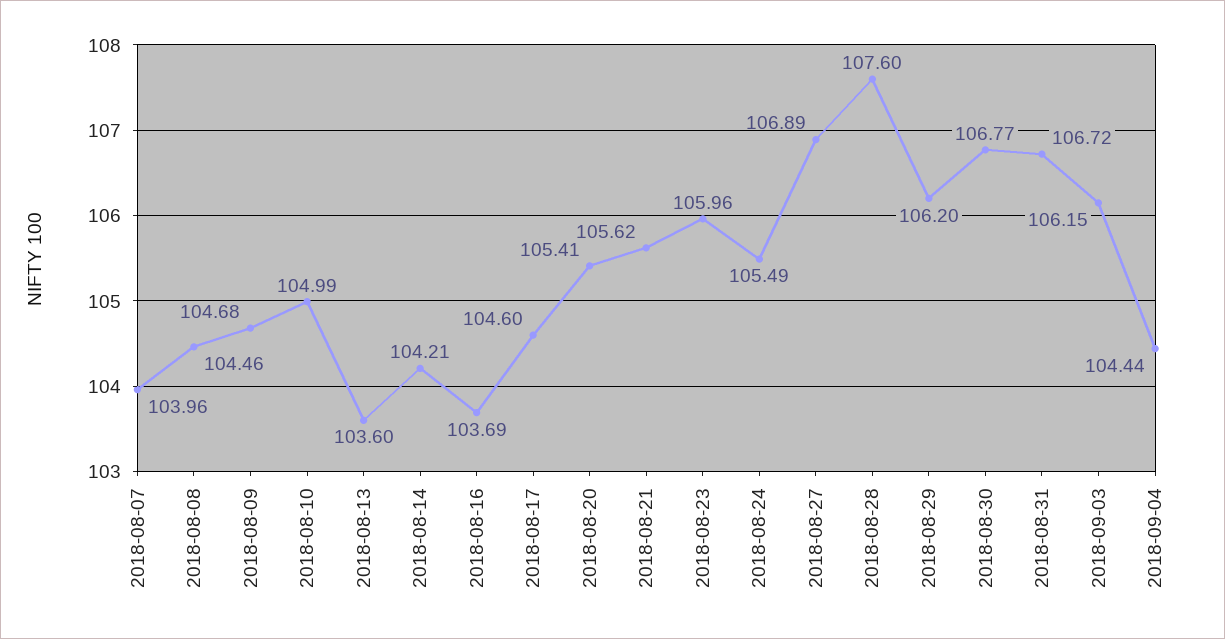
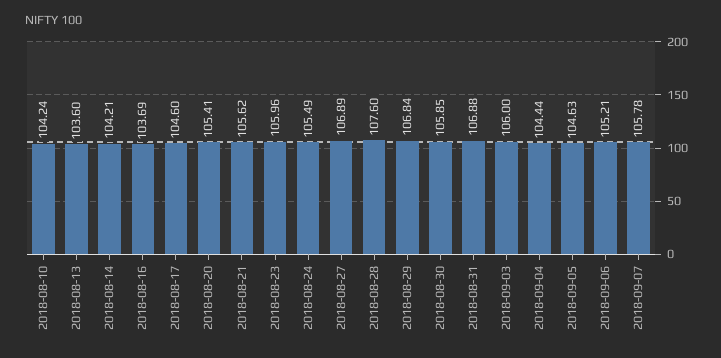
2018-08-07: 103.96 -> none
2018-08-08: 104.46 -> none
2018-08-09: 104.68 -> none
2018-08-10: 104.99 -> 104.24
2018-08-29: 106.2 -> 106.84
2018-08-30: 106.77 -> 105.85
2018-08-31: 106.72 -> 106.88
2018-09-03: 106.15 -> 106
2018-09-05: none -> 104.63
2018-09-06: none -> 105.21
2018-09-07: none -> 105.78

